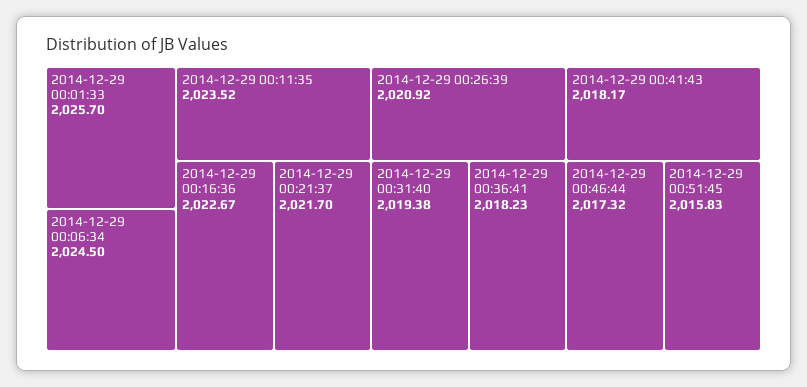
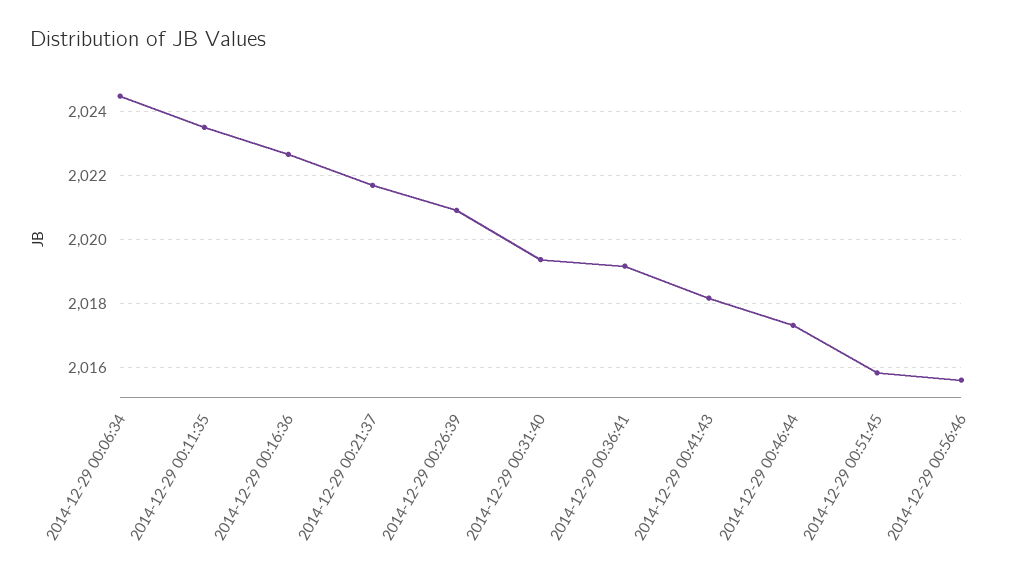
2014-12-29 00:01:33: 2025.7 -> none
2014-12-29 00:36:41: 2018.23 -> 2019.2
2014-12-29 00:56:46: none -> 2015.6

